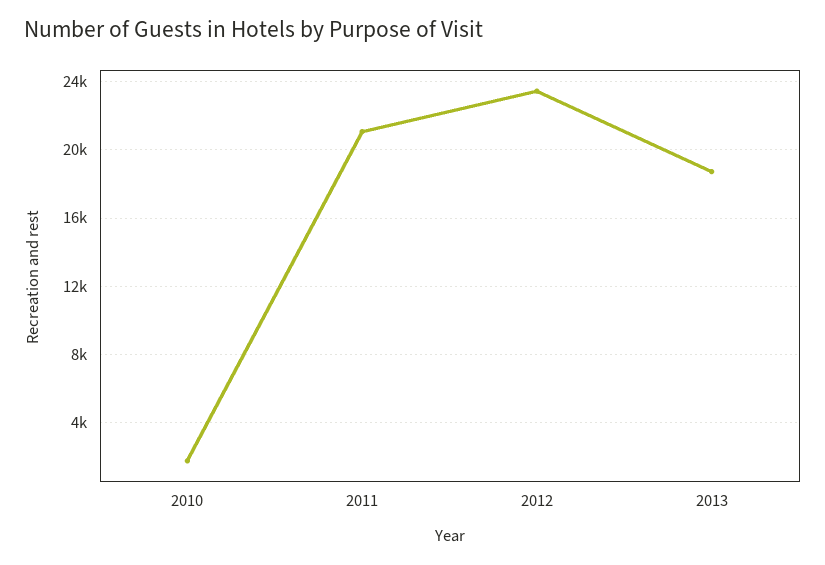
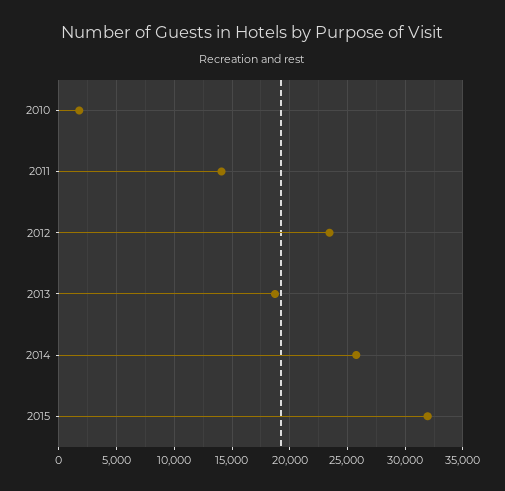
2011: 21000 -> 14000
2014: none -> 26000
2015: none -> 32000

